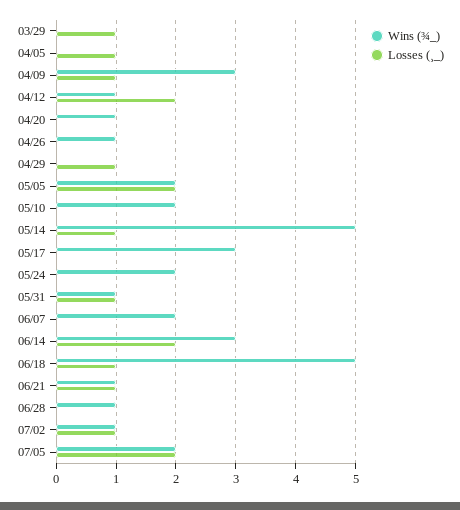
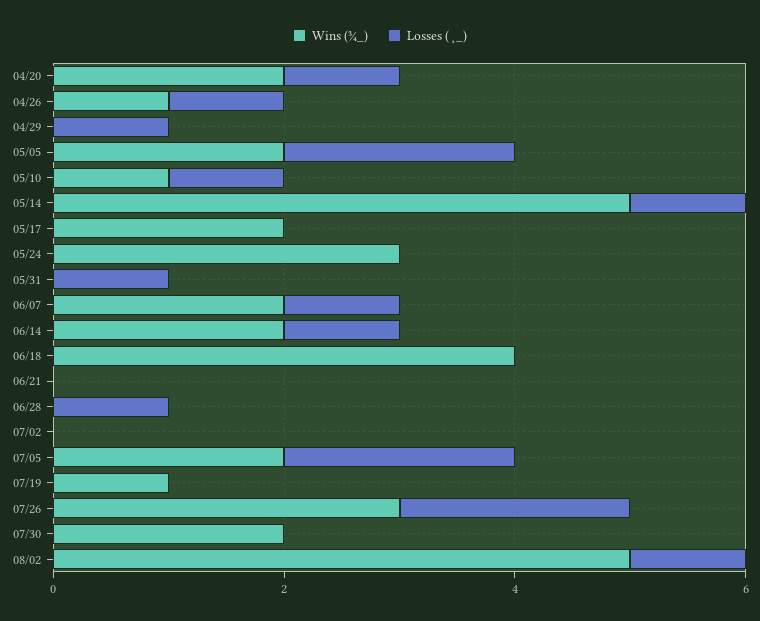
Wins (¾_), 03/29: 0 -> none
Losses (¸_), 03/29: 1 -> none
Wins (¾_), 04/05: 0 -> none
Losses (¸_), 04/05: 1 -> none
Wins (¾_), 04/09: 3 -> none
Losses (¸_), 04/09: 1 -> none
Wins (¾_), 04/12: 1 -> none
Losses (¸_), 04/12: 2 -> none
Wins (¾_), 04/20: 1 -> 2
Losses (¸_), 04/20: 0 -> 1
Losses (¸_), 04/26: 0 -> 1
Wins (¾_), 05/10: 2 -> 1
Losses (¸_), 05/10: 0 -> 1
Wins (¾_), 05/17: 3 -> 2
Wins (¾_), 05/24: 2 -> 3
Wins (¾_), 05/31: 1 -> 0
Losses (¸_), 06/07: 0 -> 1
Wins (¾_), 06/14: 3 -> 2
Losses (¸_), 06/14: 2 -> 1
Wins (¾_), 06/18: 5 -> 4
Losses (¸_), 06/18: 1 -> 0
Wins (¾_), 06/21: 1 -> 0
Losses (¸_), 06/21: 1 -> 0
Wins (¾_), 06/28: 1 -> 0
Losses (¸_), 06/28: 0 -> 1
Wins (¾_), 07/02: 1 -> 0
Losses (¸_), 07/02: 1 -> 0
Wins (¾_), 07/19: none -> 1
Losses (¸_), 07/19: none -> 0
Wins (¾_), 07/26: none -> 3
Losses (¸_), 07/26: none -> 2
Wins (¾_), 07/30: none -> 2
Losses (¸_), 07/30: none -> 0
Wins (¾_), 08/02: none -> 5
Losses (¸_), 08/02: none -> 1

